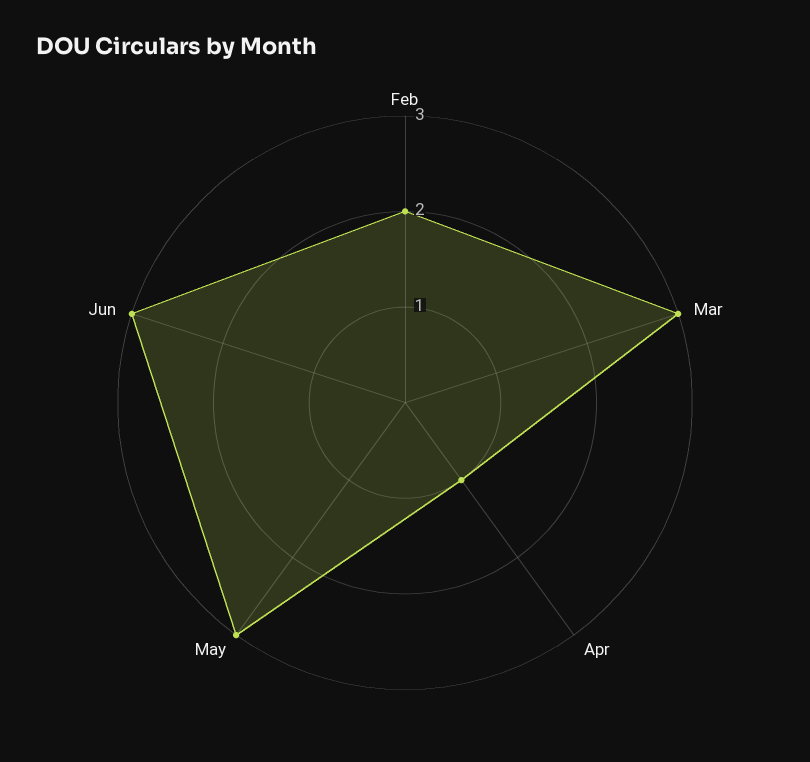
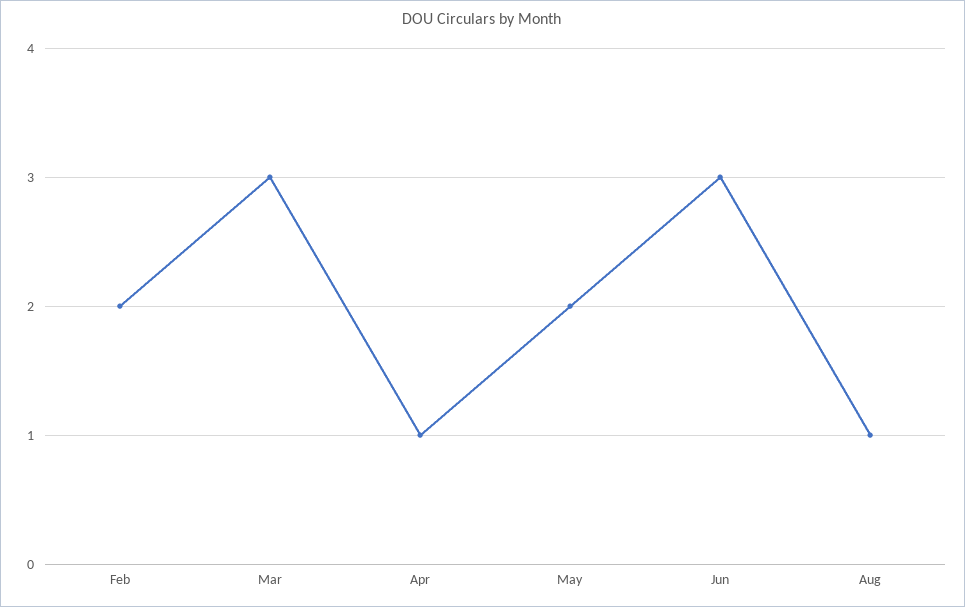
May: 3 -> 2
Aug: none -> 1

